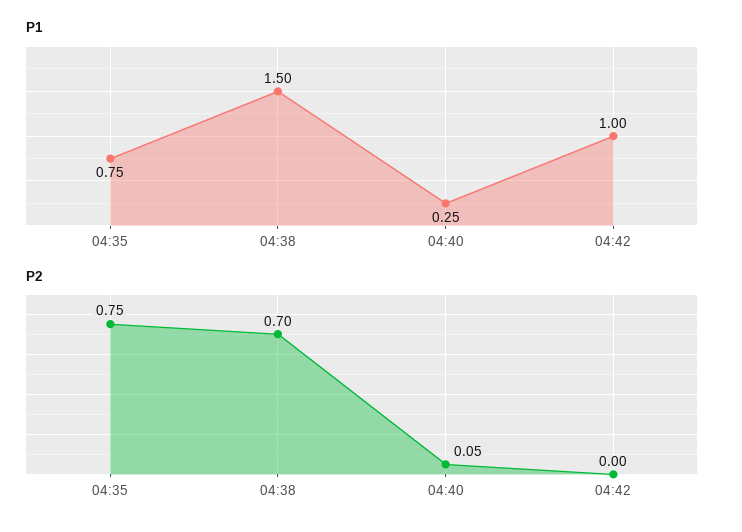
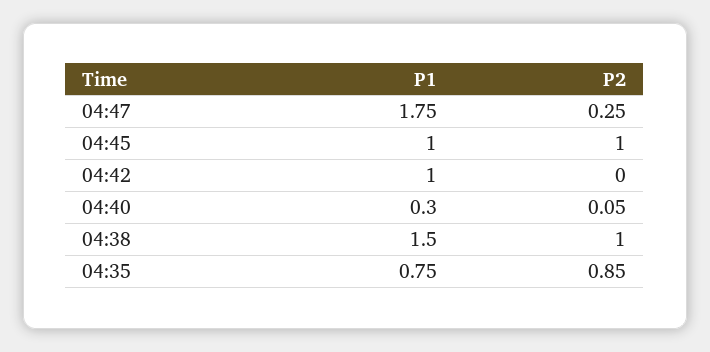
P1, 04:40: 0.25 -> 0.3
P2, 04:35: 0.75 -> 0.85
P2, 04:38: 0.7 -> 1
P1, 04:47: none -> 1.75
P2, 04:47: none -> 0.25
P1, 04:45: none -> 1
P2, 04:45: none -> 1

